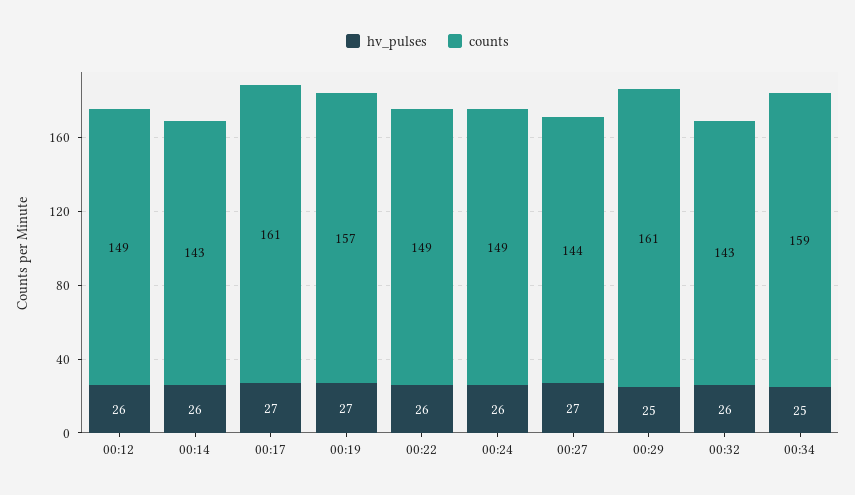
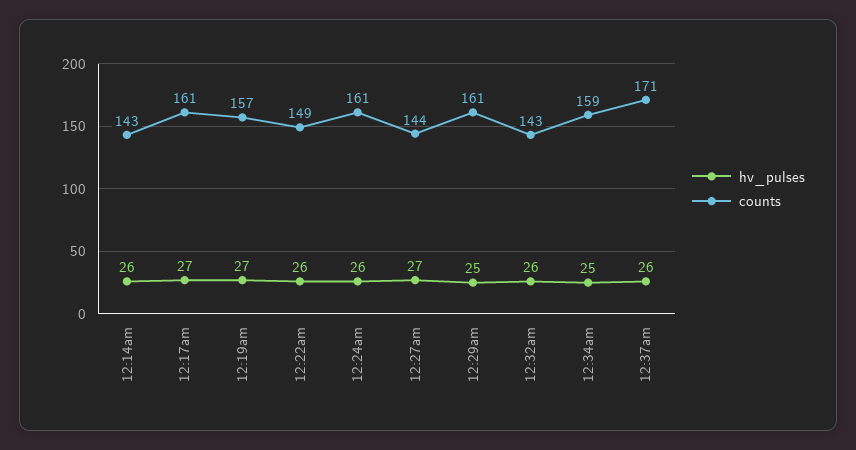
hv_pulses, 00:12: 26 -> none
counts, 00:12: 149 -> none
counts, 00:24: 149 -> 161
hv_pulses, 12:37am: none -> 26
counts, 12:37am: none -> 171

